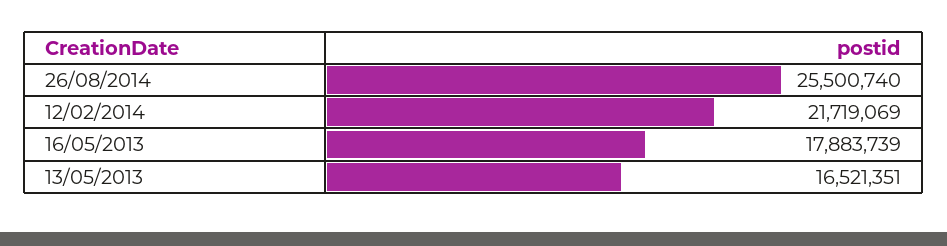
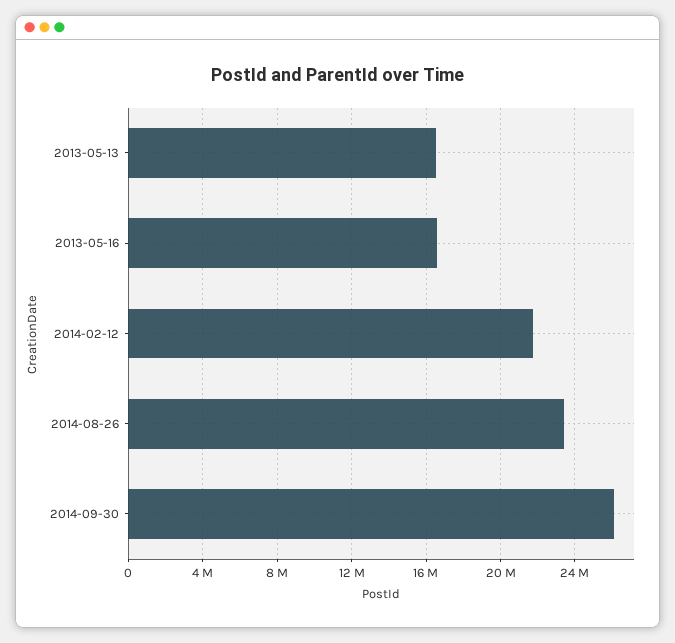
26/08/2014: 25500740 -> 23500000
16/05/2013: 17883739 -> 16500000
2014-09-30: none -> 26000000

